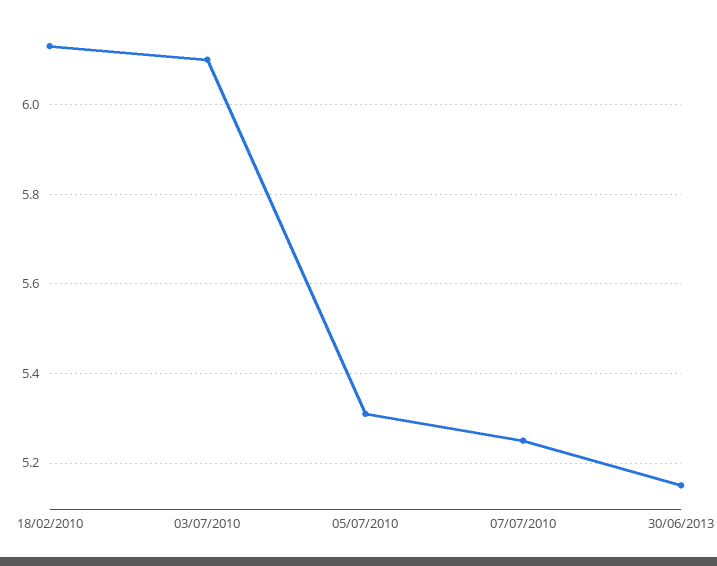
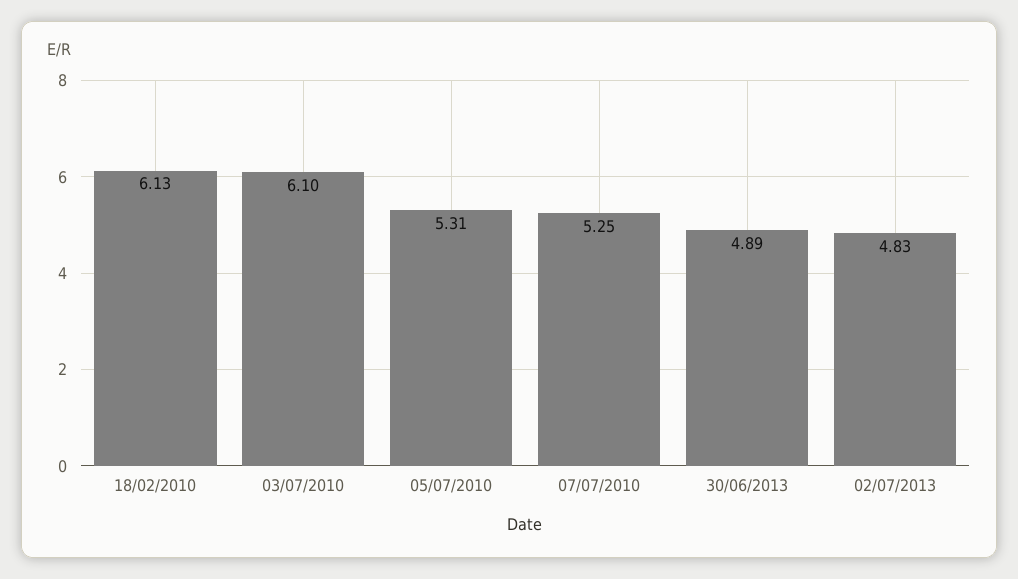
30/06/2013: 5.15 -> 4.89
02/07/2013: none -> 4.83

